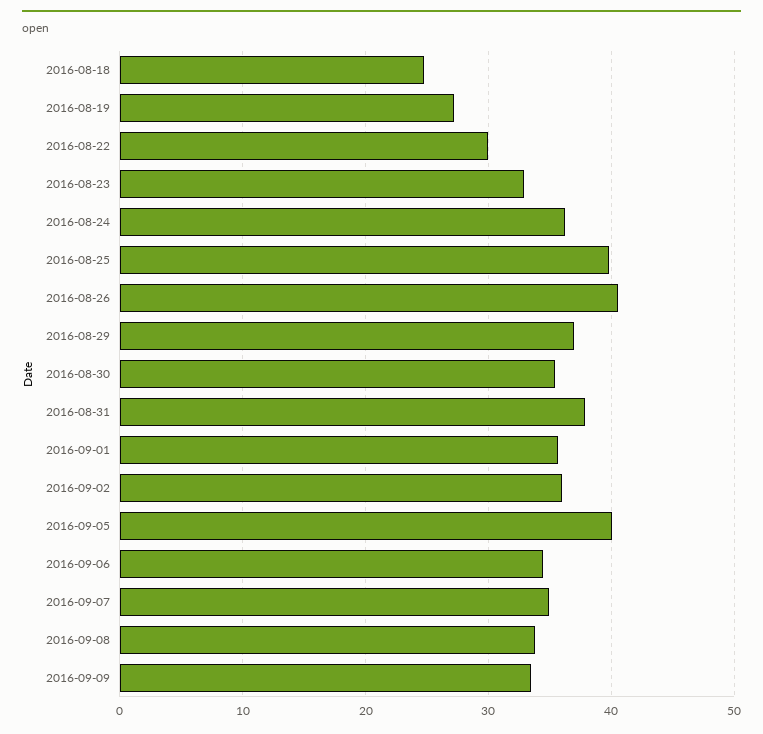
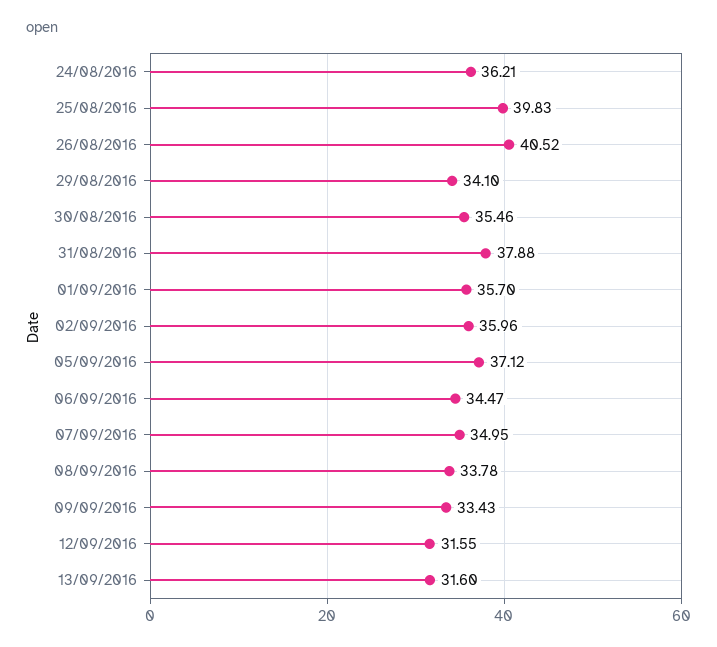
2016-08-18: 25 -> none
2016-08-19: 27 -> none
2016-08-22: 30 -> none
2016-08-23: 33 -> none
2016-08-29: 37 -> 34.1
2016-09-05: 40 -> 37.12
12/09/2016: none -> 31.55
13/09/2016: none -> 31.6

